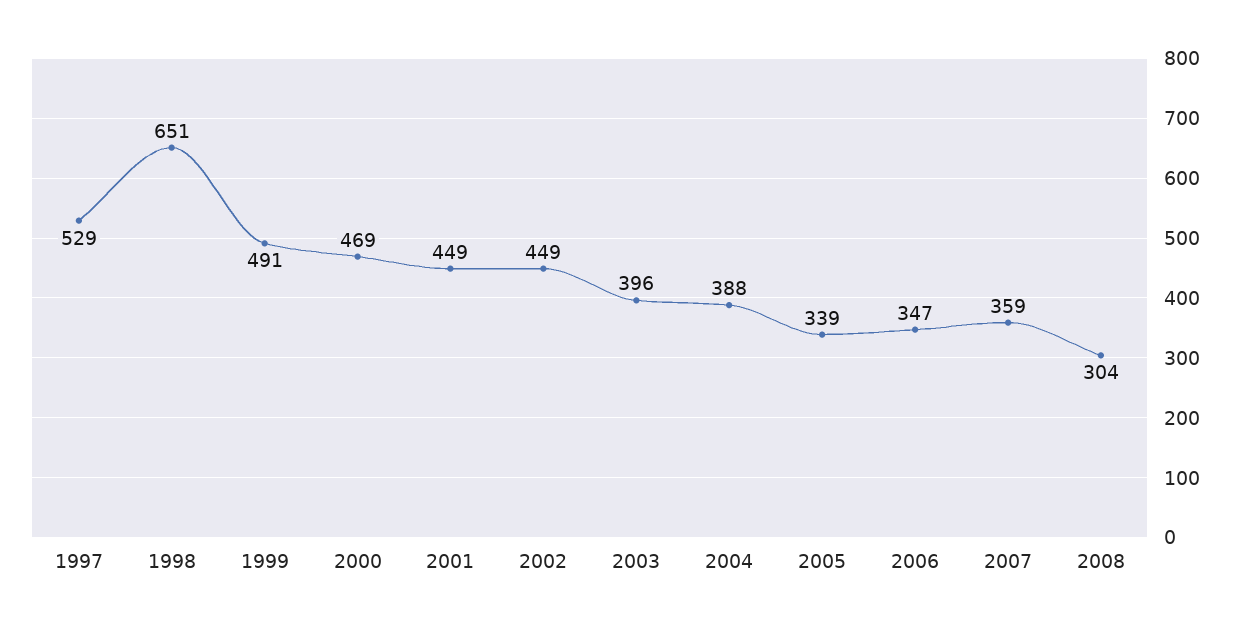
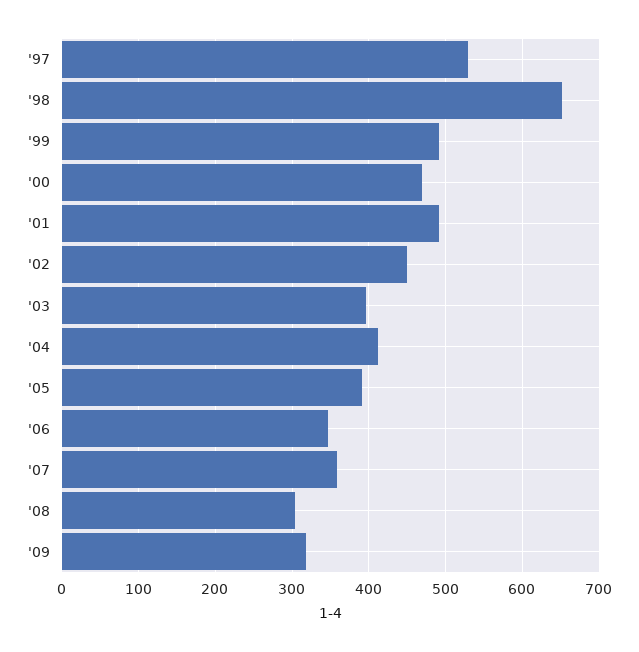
2001: 449 -> 490
2004: 388 -> 410
2005: 339 -> 390
'09: none -> 320

